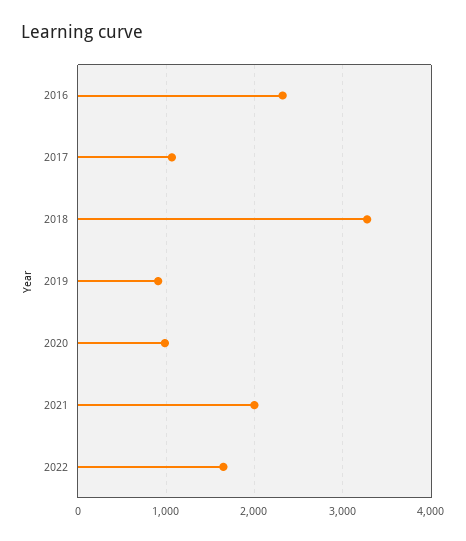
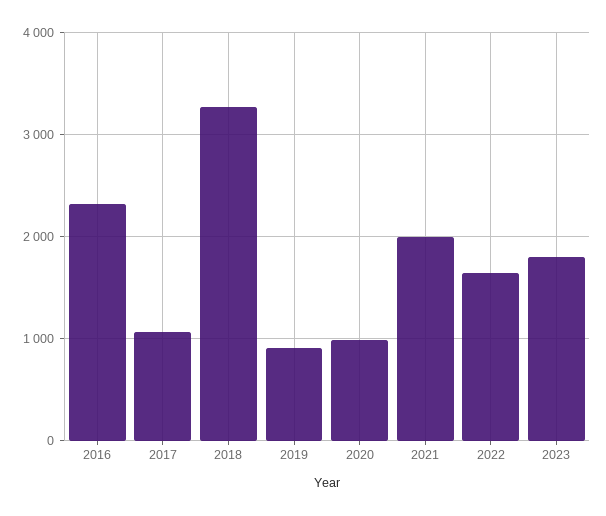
2023: none -> 1800

